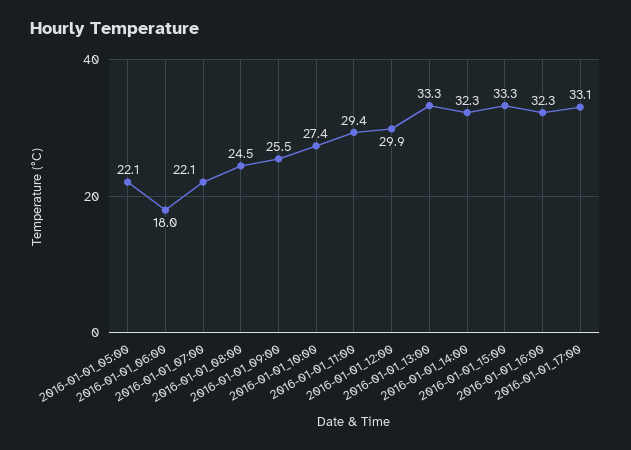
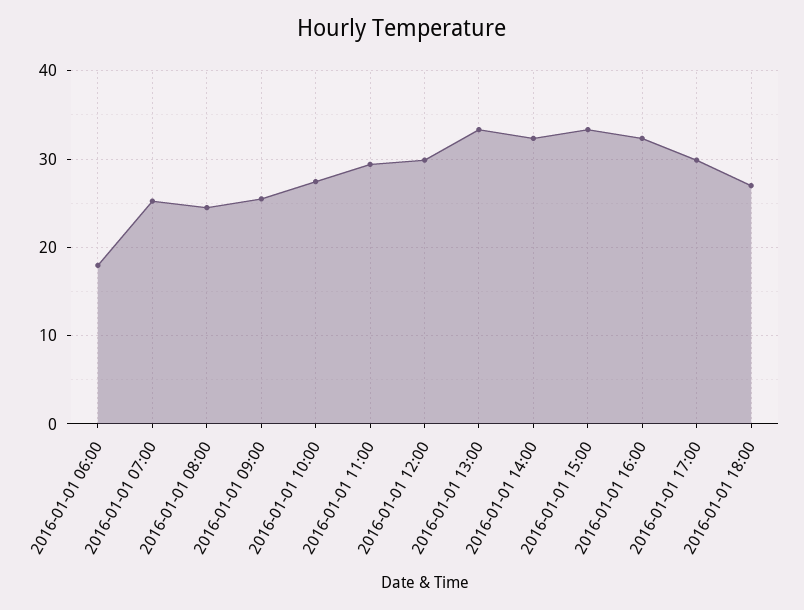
2016-01-01_05:00: 22.1 -> none
2016-01-01_07:00: 22.1 -> 25
2016-01-01_17:00: 33.1 -> 30
2016-01-01 18:00: none -> 27

